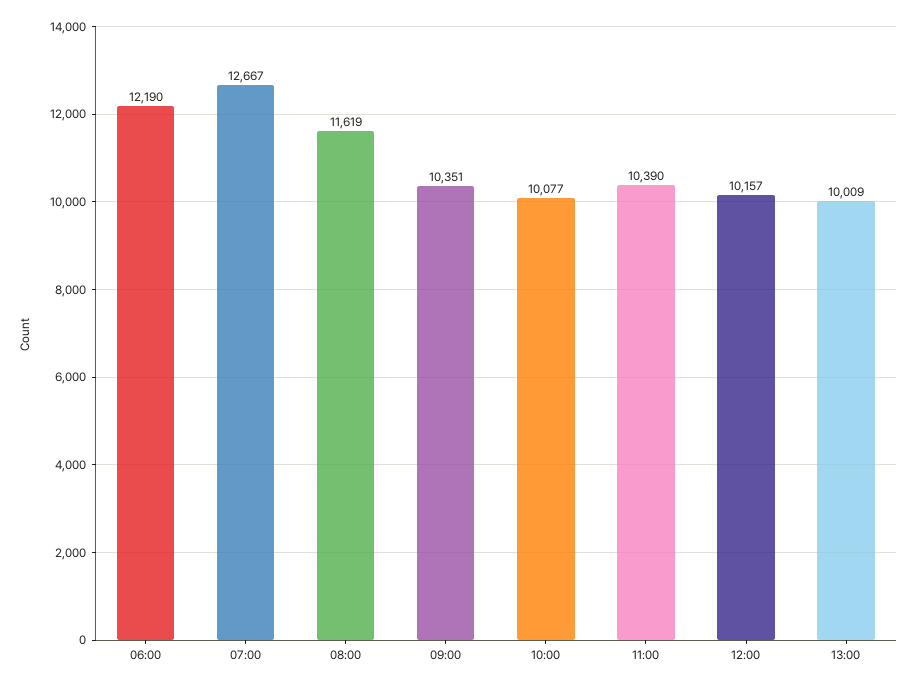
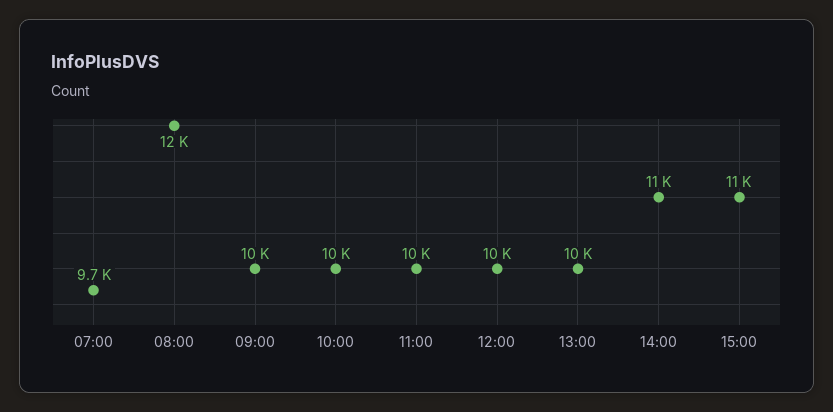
06:00: 12190 -> none
07:00: 12667 -> 9700
14:00: none -> 11000
15:00: none -> 11000

